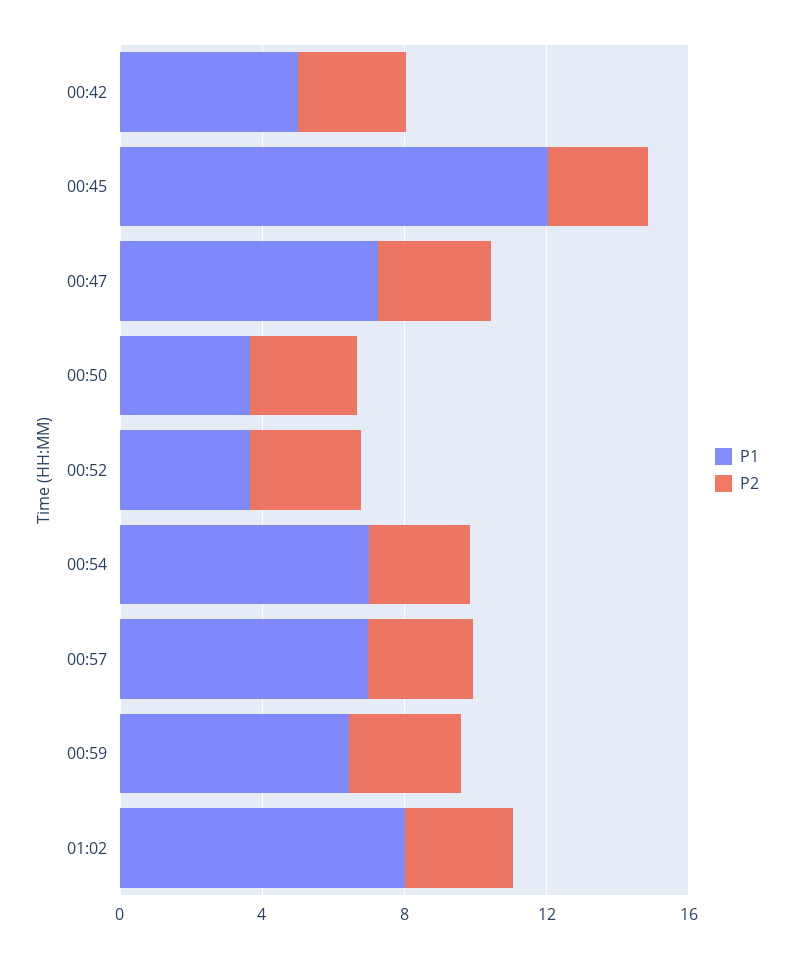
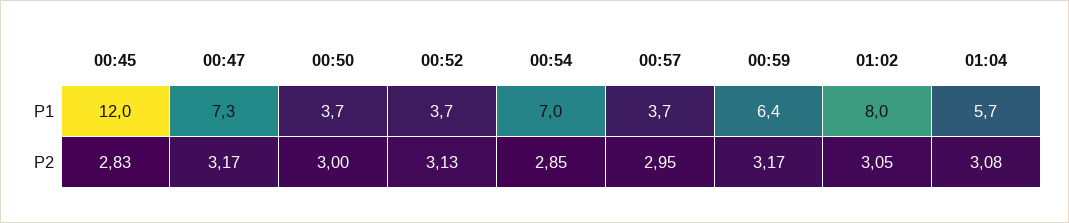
P1, 00:42: 5 -> none
P2, 00:42: 3 -> none
P1, 00:57: 7 -> 3.7
P1, 01:04: none -> 5.7
P2, 01:04: none -> 3.08

